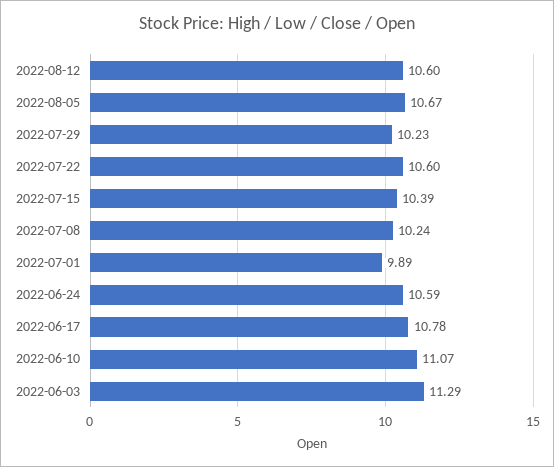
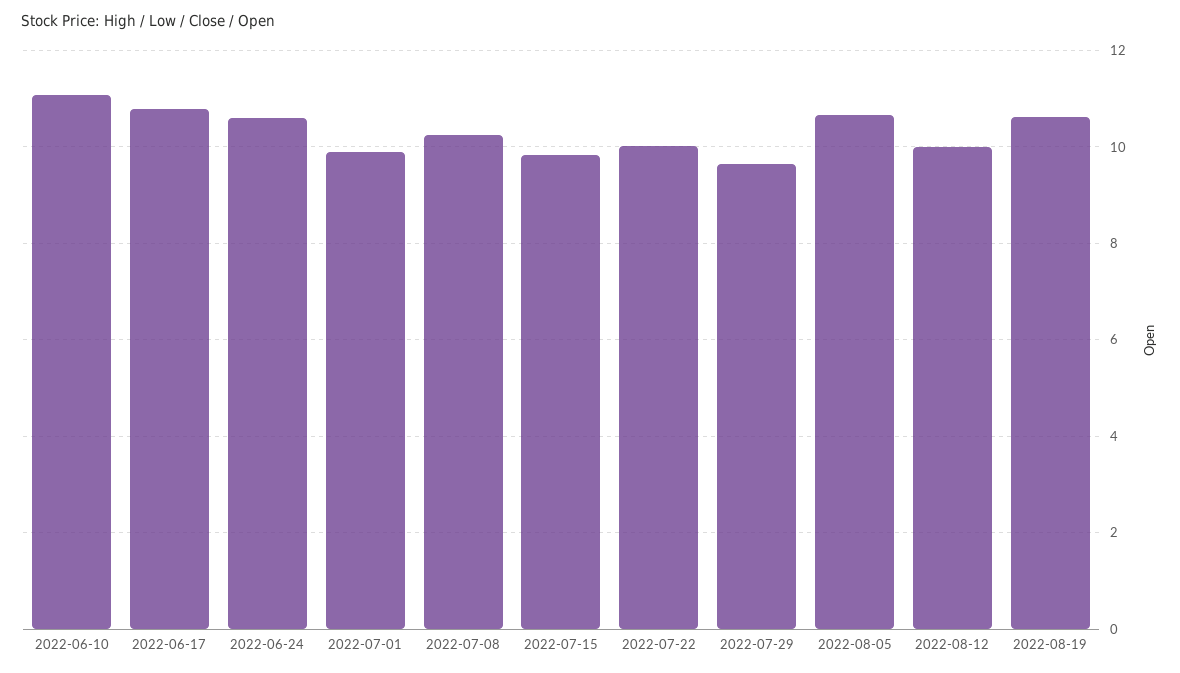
2022-08-12: 10.6 -> 10
2022-07-29: 10.23 -> 9.6
2022-07-22: 10.6 -> 10
2022-07-15: 10.39 -> 9.8
2022-06-03: 11.29 -> none
2022-08-19: none -> 10.6

